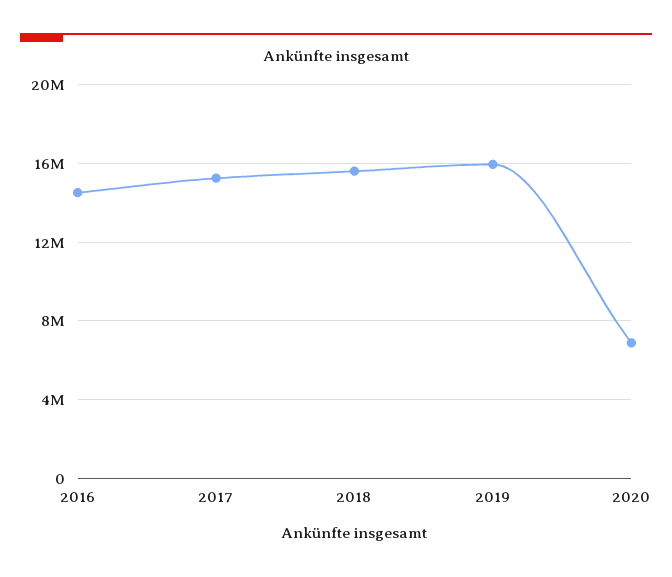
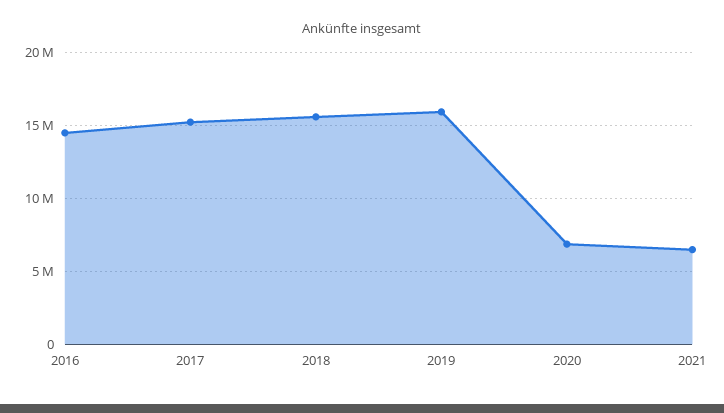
2021: none -> 6500000

